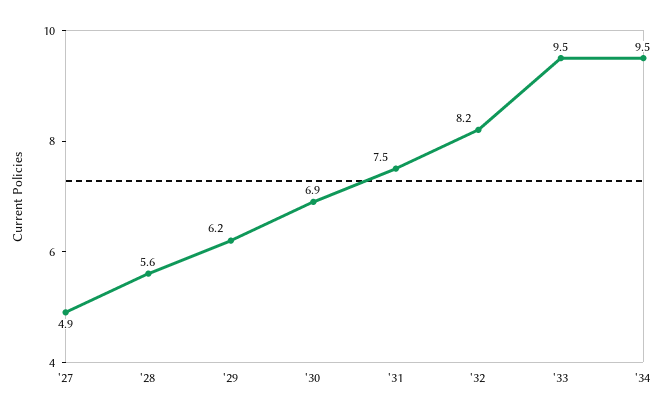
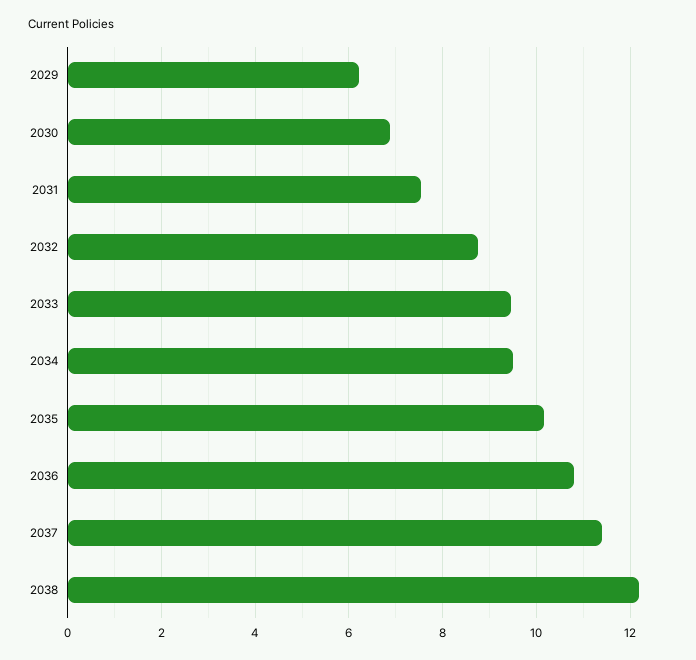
'27: 4.9 -> none
'28: 5.6 -> none
'32: 8.2 -> 8.8
2035: none -> 10.2
2036: none -> 10.8
2037: none -> 11.4
2038: none -> 12.2

